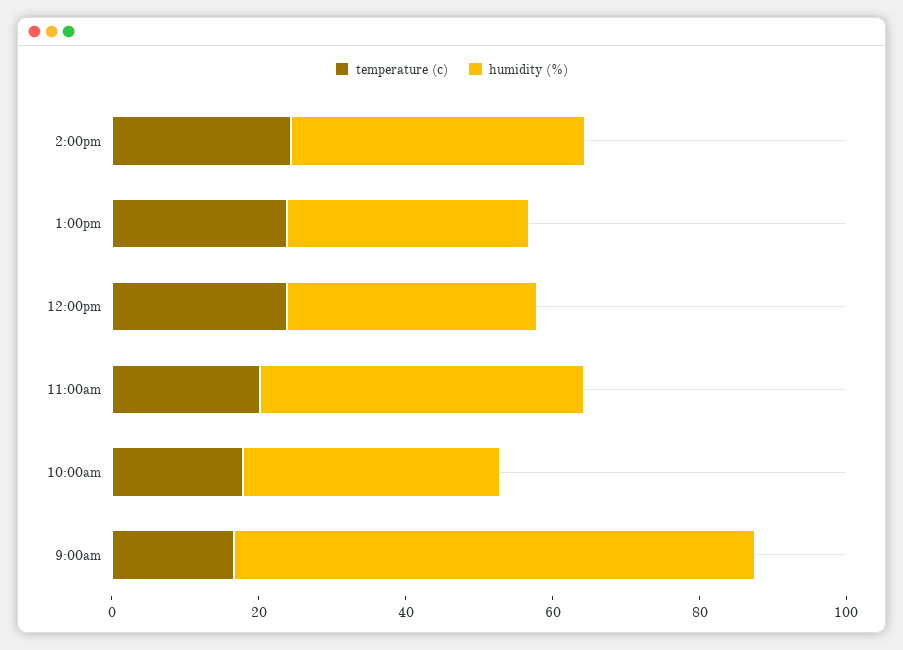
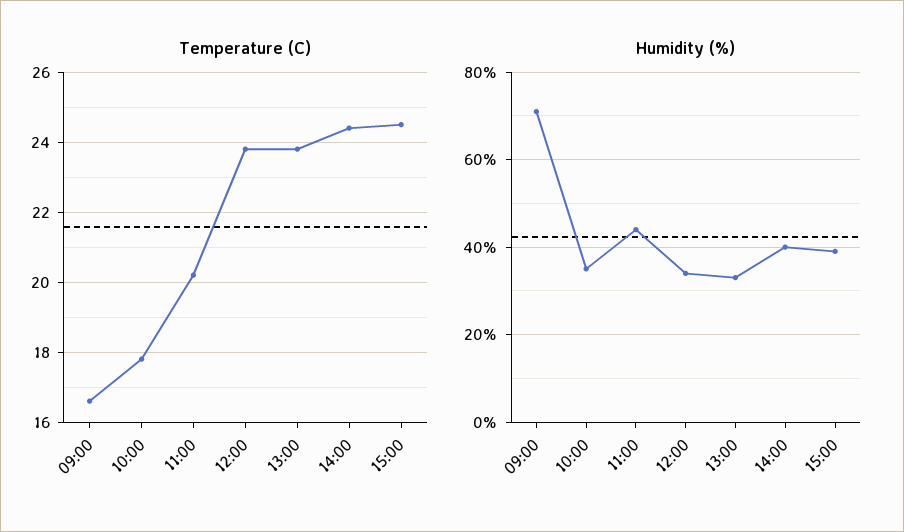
temperature (c), 15:00: none -> 24.5
humidity (%), 15:00: none -> 40

